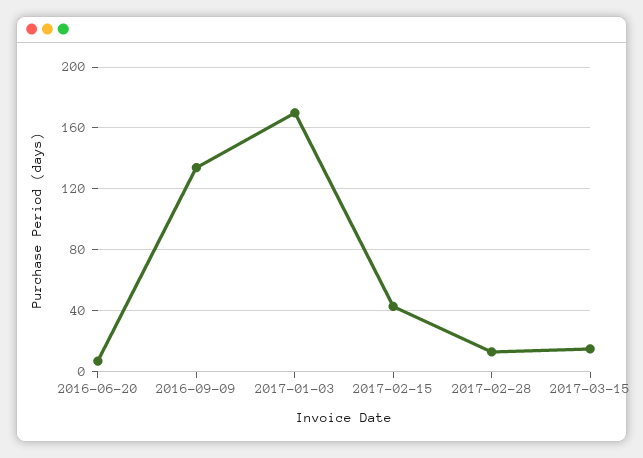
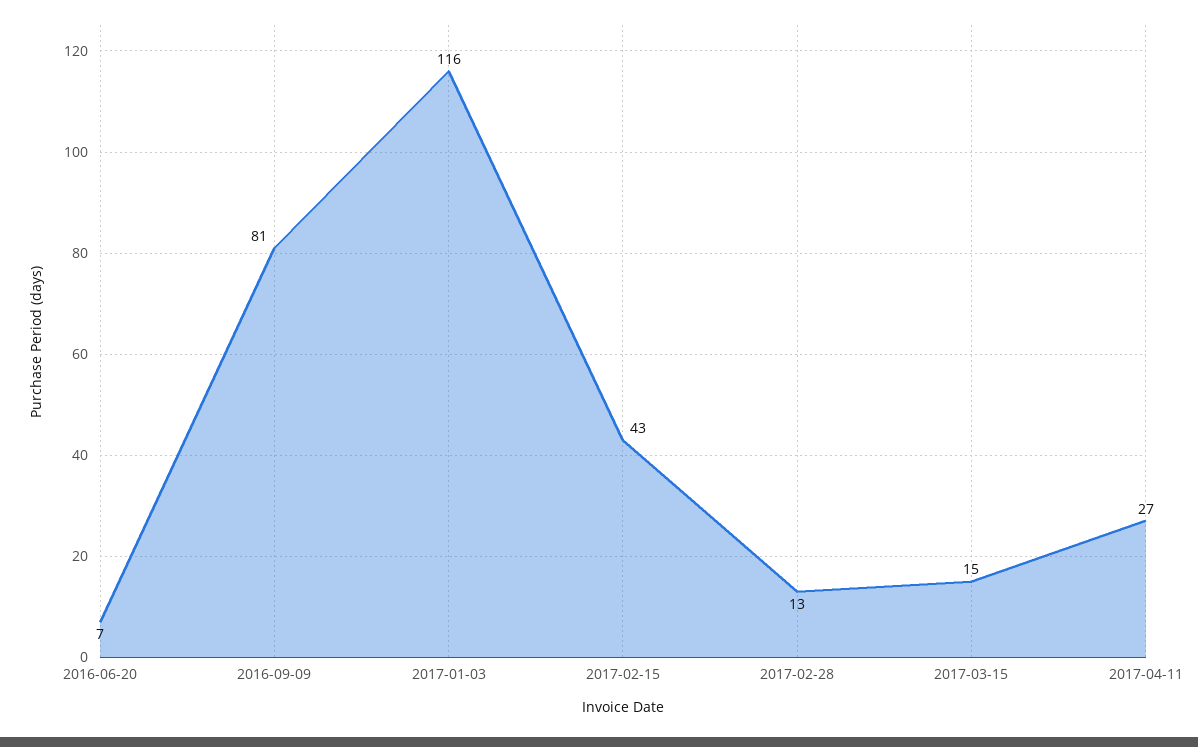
2016-09-09: 135 -> 81
2017-01-03: 170 -> 116
2017-04-11: none -> 27

